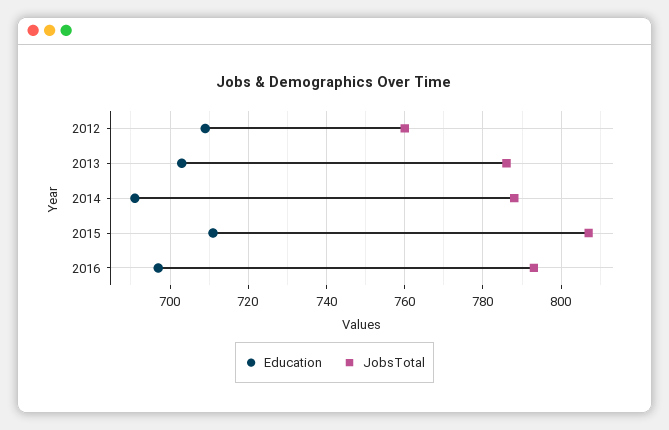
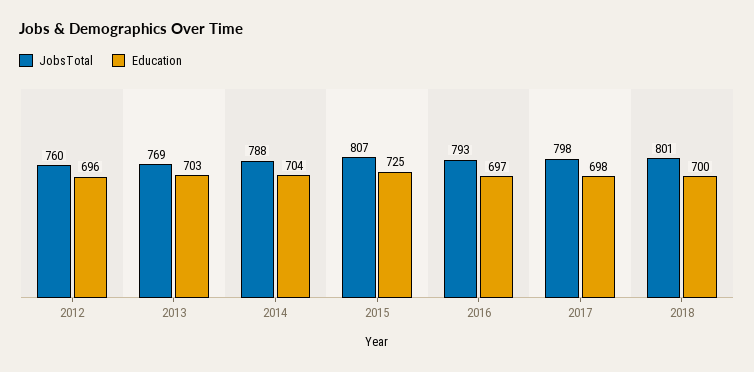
Education, 2012: 710 -> 696
JobsTotal, 2013: 785 -> 769
Education, 2014: 690 -> 704
Education, 2015: 710 -> 725
JobsTotal, 2017: none -> 798
Education, 2017: none -> 698
JobsTotal, 2018: none -> 801
Education, 2018: none -> 700

